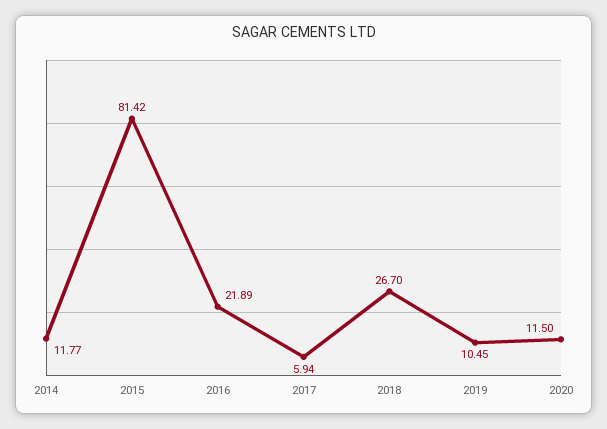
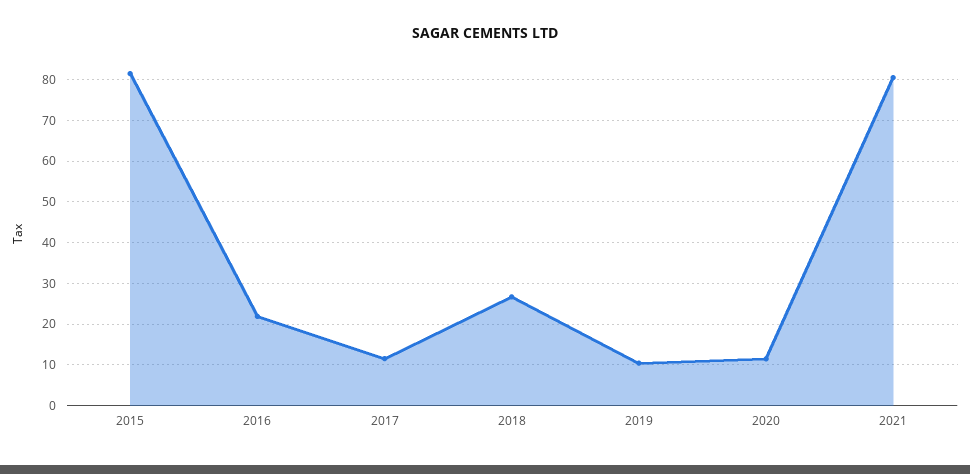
2014: 11.77 -> none
2017: 5.94 -> 12
2021: none -> 80

